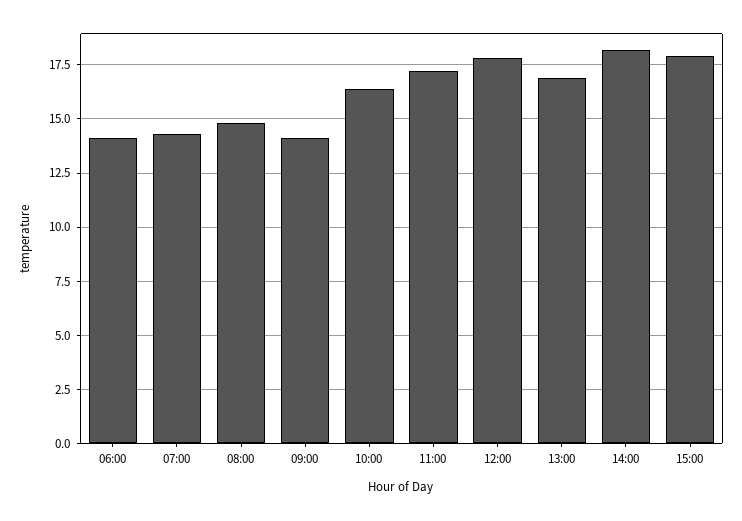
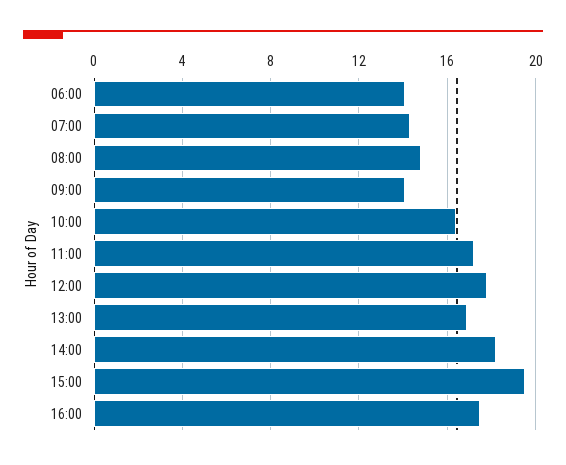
15:00: 18 -> 19.5
16:00: none -> 17.5

